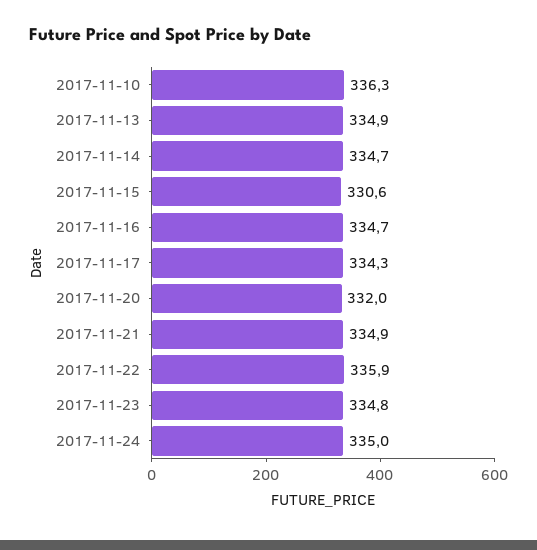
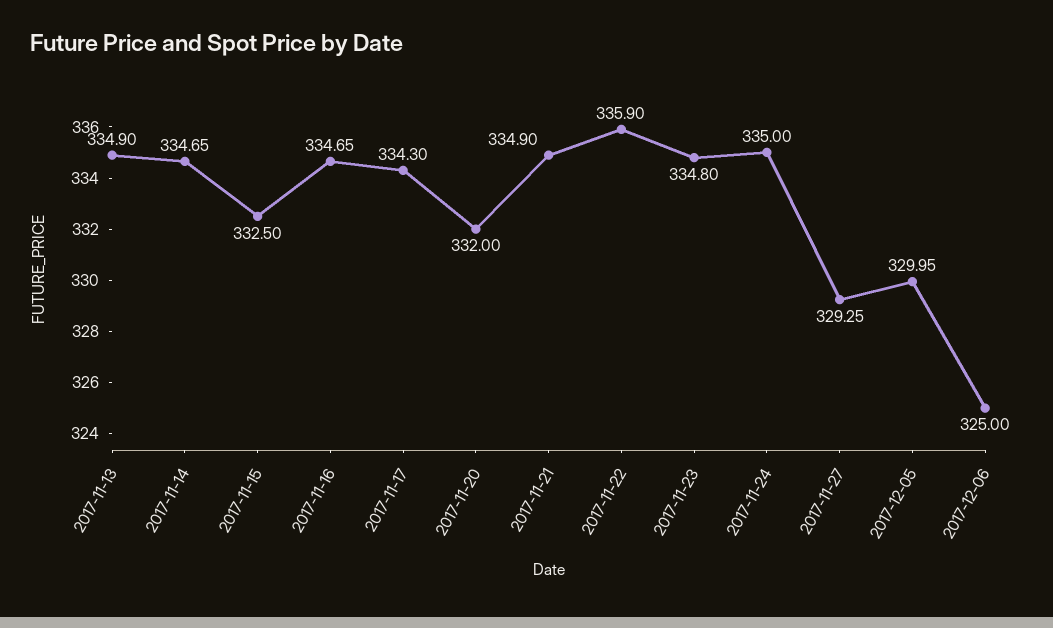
2017-11-10: 336.3 -> none
2017-11-15: 330.6 -> 332.5
2017-11-27: none -> 329.25
2017-12-05: none -> 329.95
2017-12-06: none -> 325

